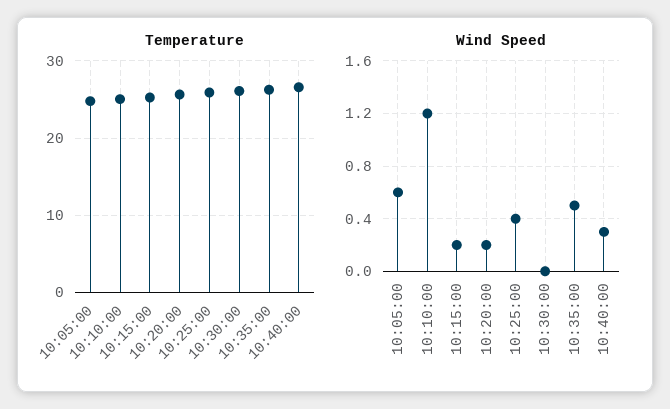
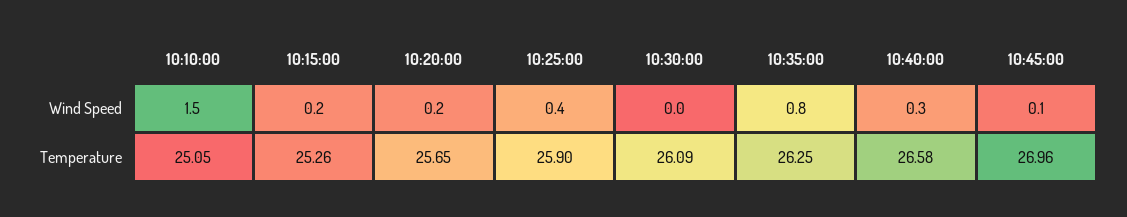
Temperature, 10:05:00: 25 -> none
Wind Speed, 10:05:00: 0.6 -> none
Wind Speed, 10:10:00: 1.2 -> 1.5
Wind Speed, 10:35:00: 0.5 -> 0.8
Wind Speed, 10:45:00: none -> 0.1
Temperature, 10:45:00: none -> 26.96

